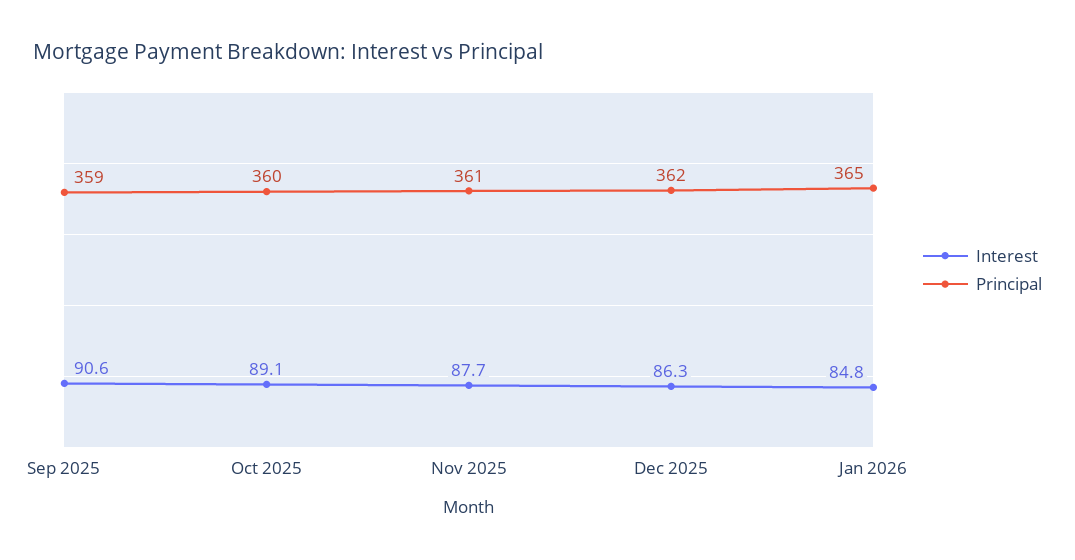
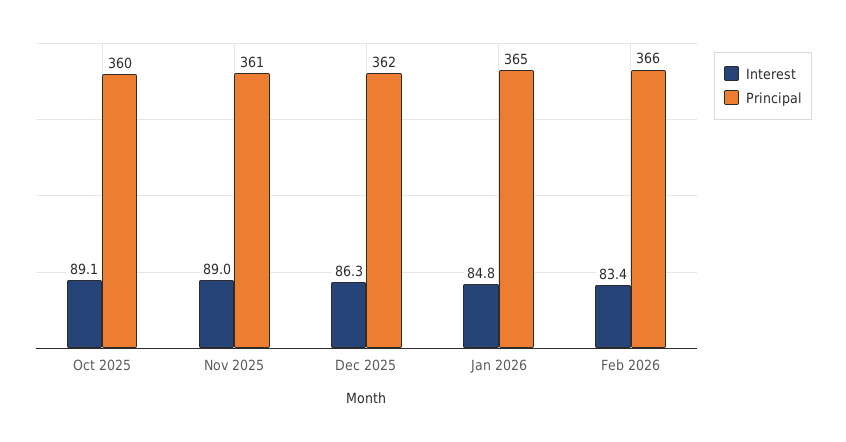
Interest, Sep 2025: 90.6 -> none
Principal, Sep 2025: 359 -> none
Interest, Nov 2025: 87.7 -> 89
Interest, Feb 2026: none -> 83.4
Principal, Feb 2026: none -> 366

